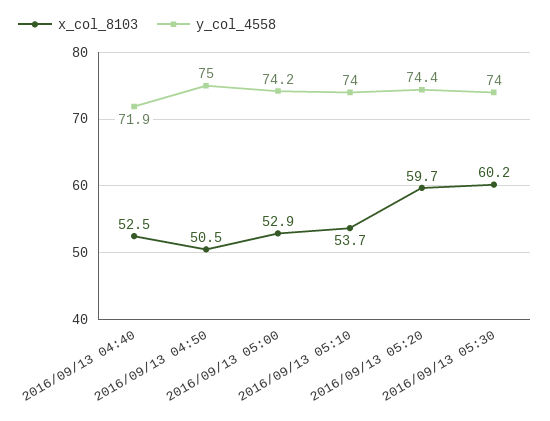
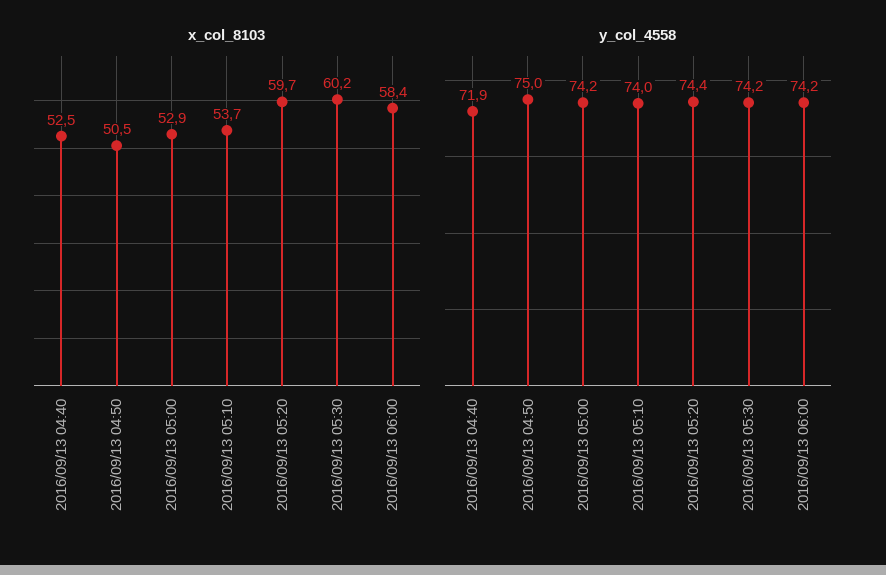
y_col_4558, 2016/09/13 05:30: 74 -> 74.2
x_col_8103, 2016/09/13 06:00: none -> 58.4
y_col_4558, 2016/09/13 06:00: none -> 74.2

